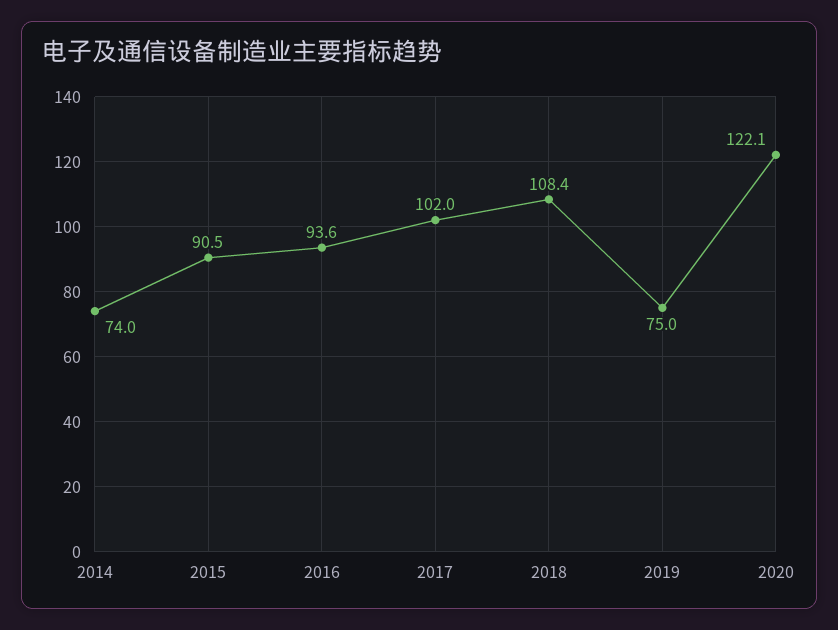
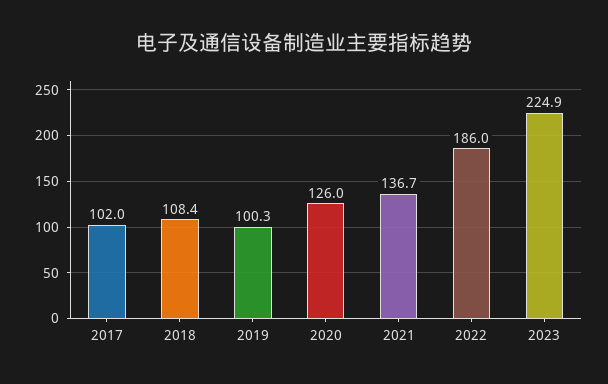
2014: 74 -> none
2015: 90.5 -> none
2016: 93.6 -> none
2019: 75 -> 100.3
2020: 122.1 -> 126
2021: none -> 136.7
2022: none -> 186
2023: none -> 224.9

